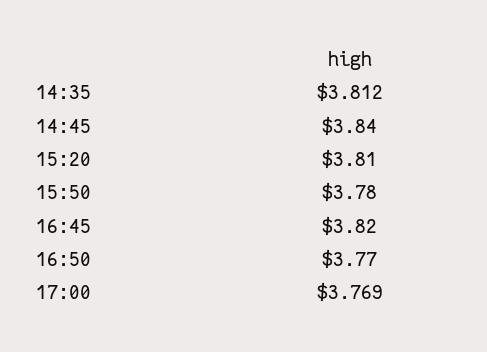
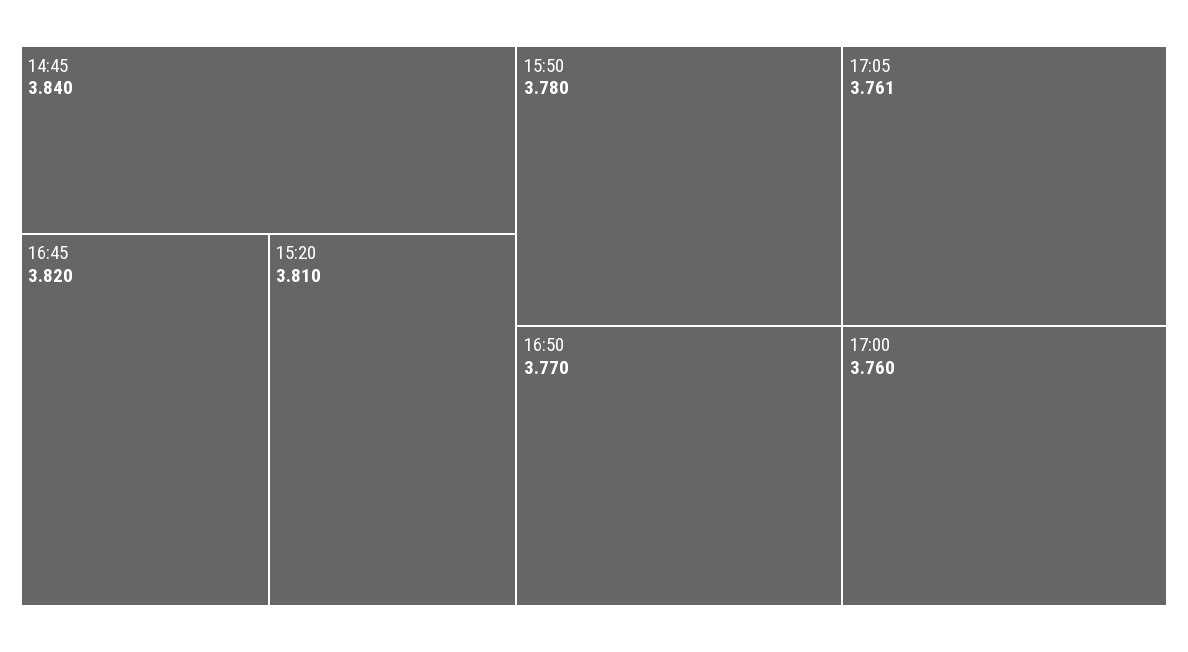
14:35: 3.812 -> none
17:00: 3.769 -> 3.76
17:05: none -> 3.761

